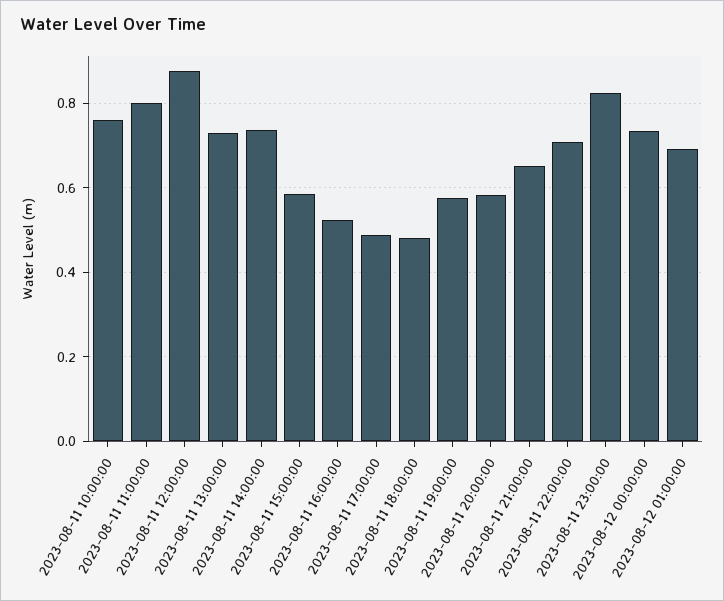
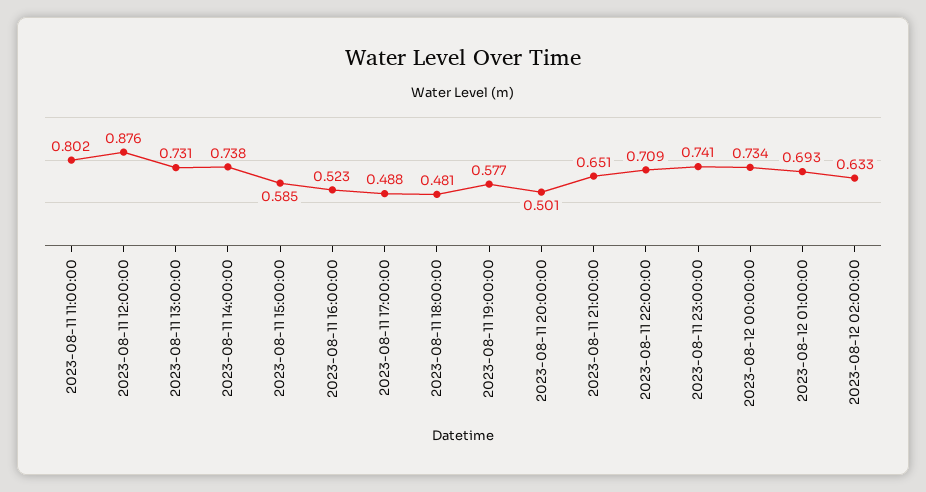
2023-08-11 10:00:00: 0.76 -> none
2023-08-11 20:00:00: 0.58 -> 0.501
2023-08-11 23:00:00: 0.82 -> 0.741
2023-08-12 02:00:00: none -> 0.633

